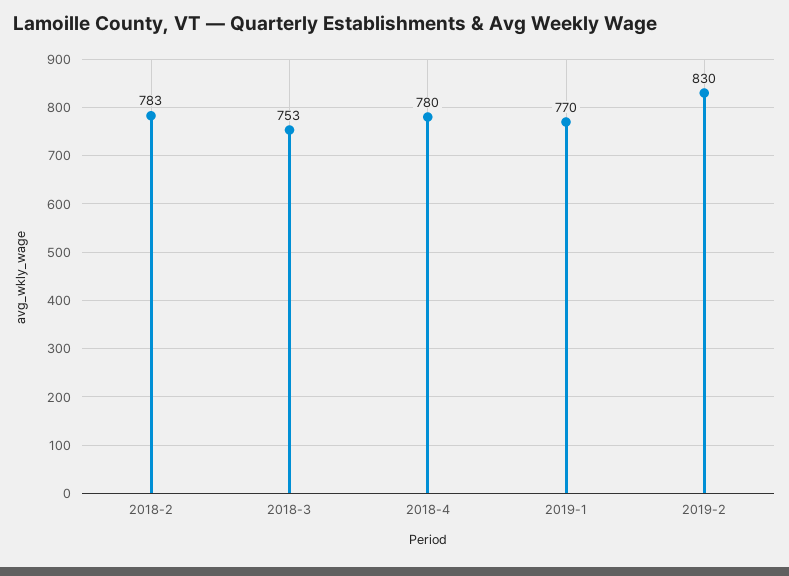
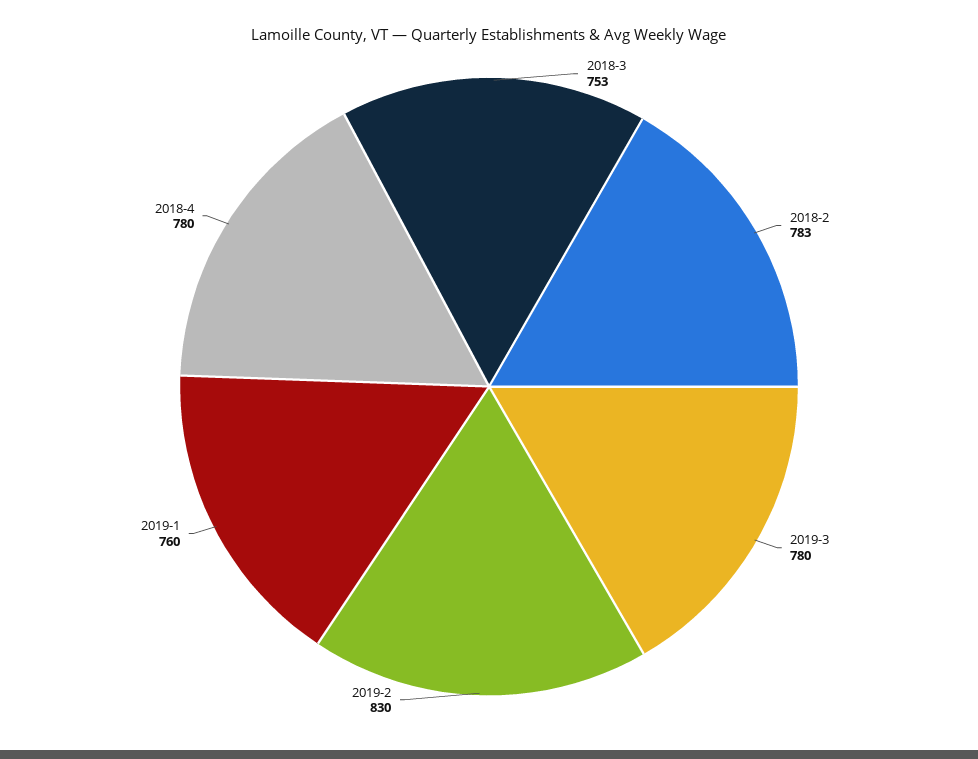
2019-1: 770 -> 760
2019-3: none -> 780

